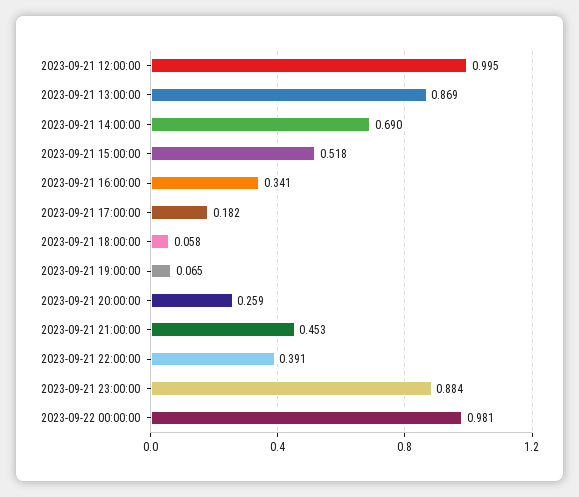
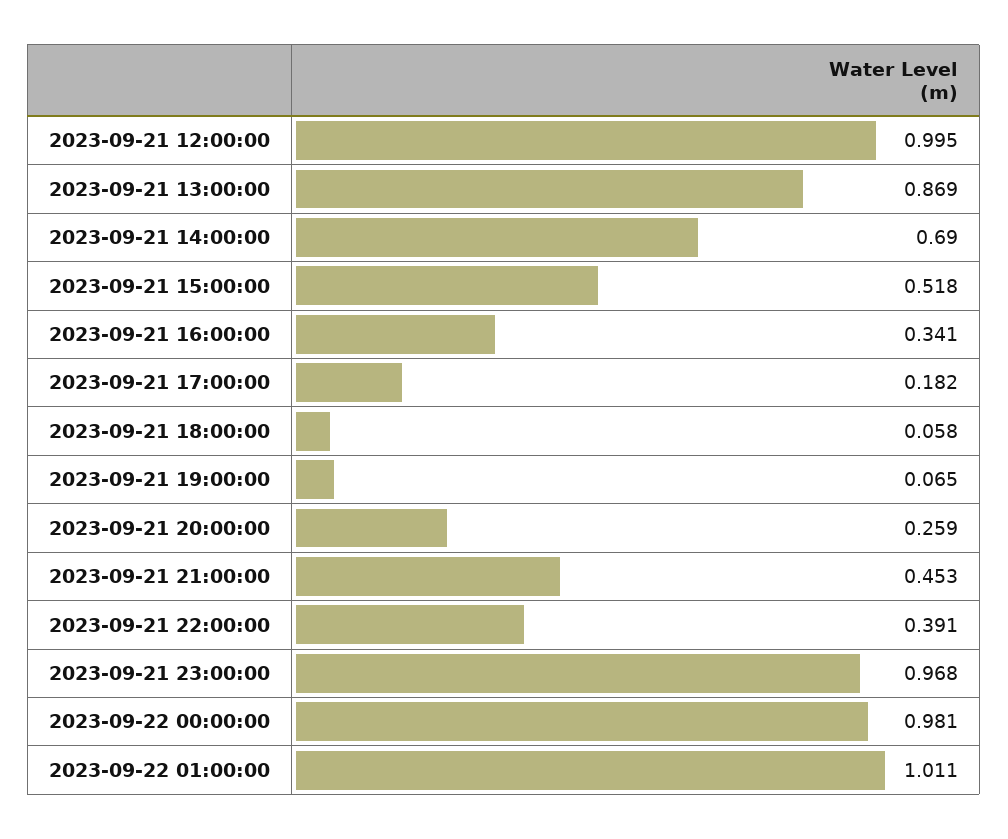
2023-09-21 23:00:00: 0.884 -> 0.968
2023-09-22 01:00:00: none -> 1.011

